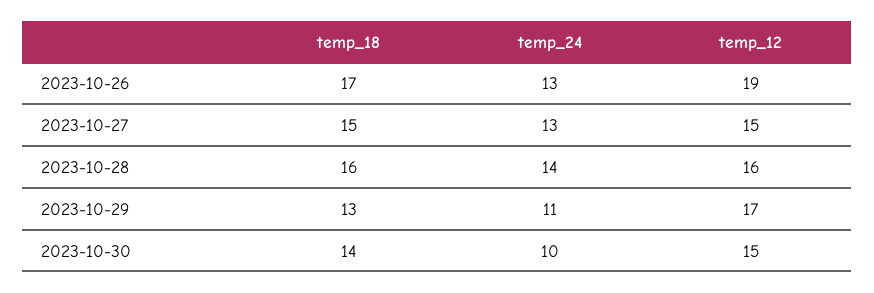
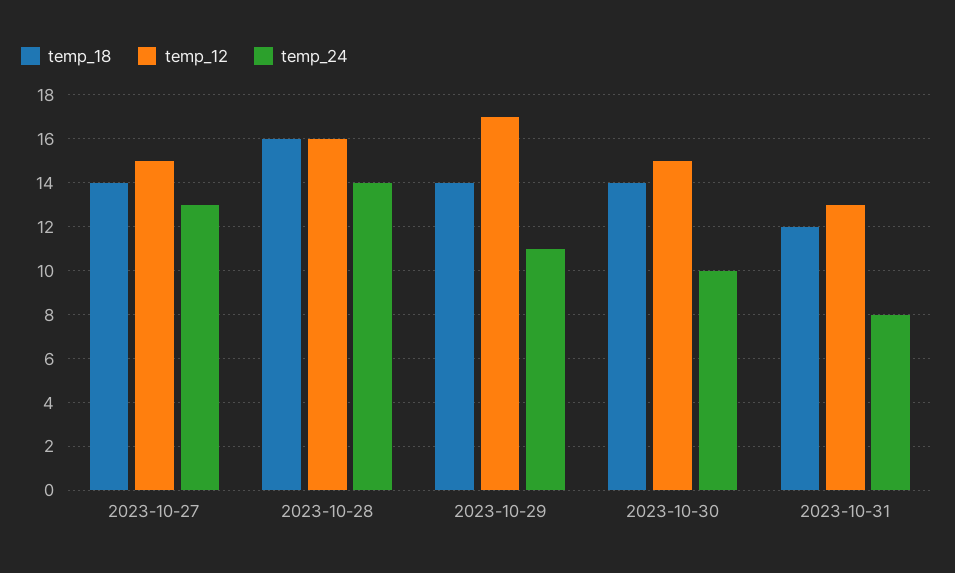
temp_18, 2023-10-26: 17 -> none
temp_24, 2023-10-26: 13 -> none
temp_12, 2023-10-26: 19 -> none
temp_18, 2023-10-27: 15 -> 14
temp_18, 2023-10-29: 13 -> 14
temp_18, 2023-10-31: none -> 12
temp_12, 2023-10-31: none -> 13
temp_24, 2023-10-31: none -> 8

